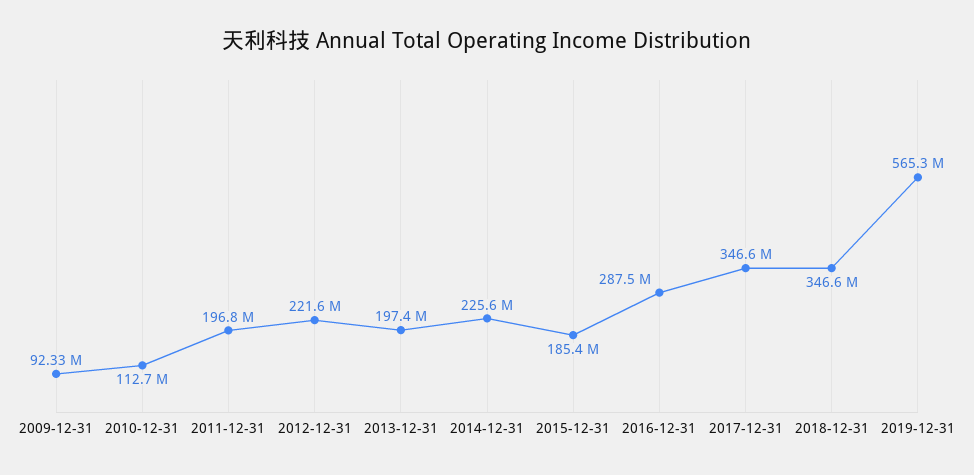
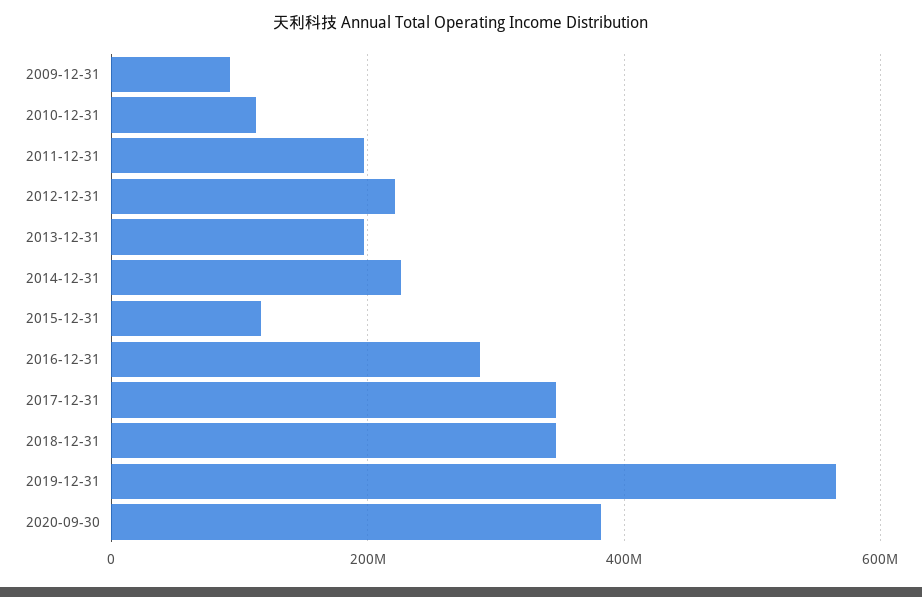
2015-12-31: 185400000 -> 120000000
2020-09-30: none -> 380000000

